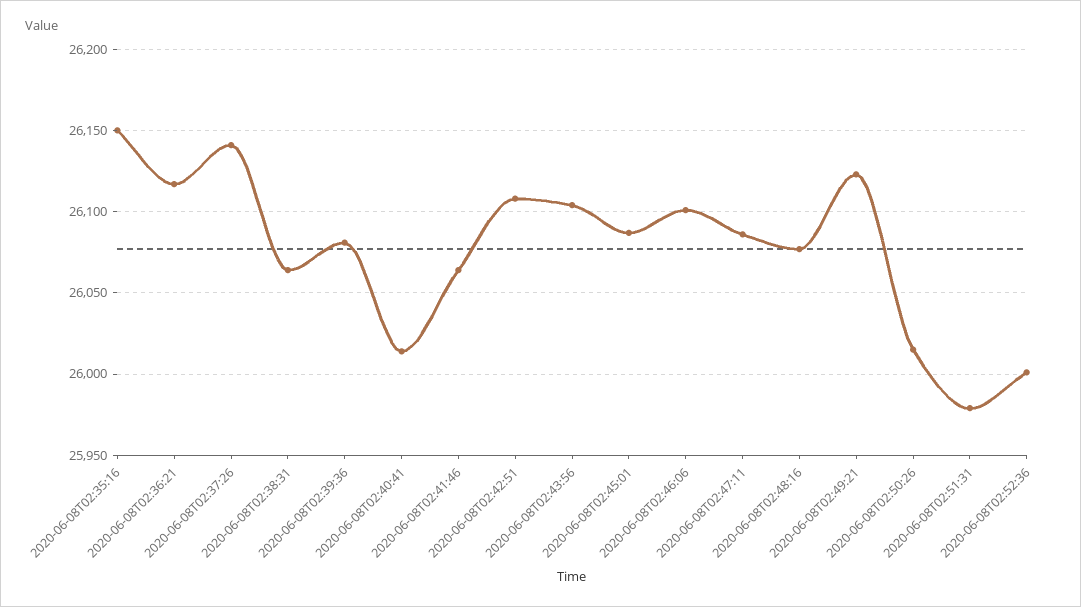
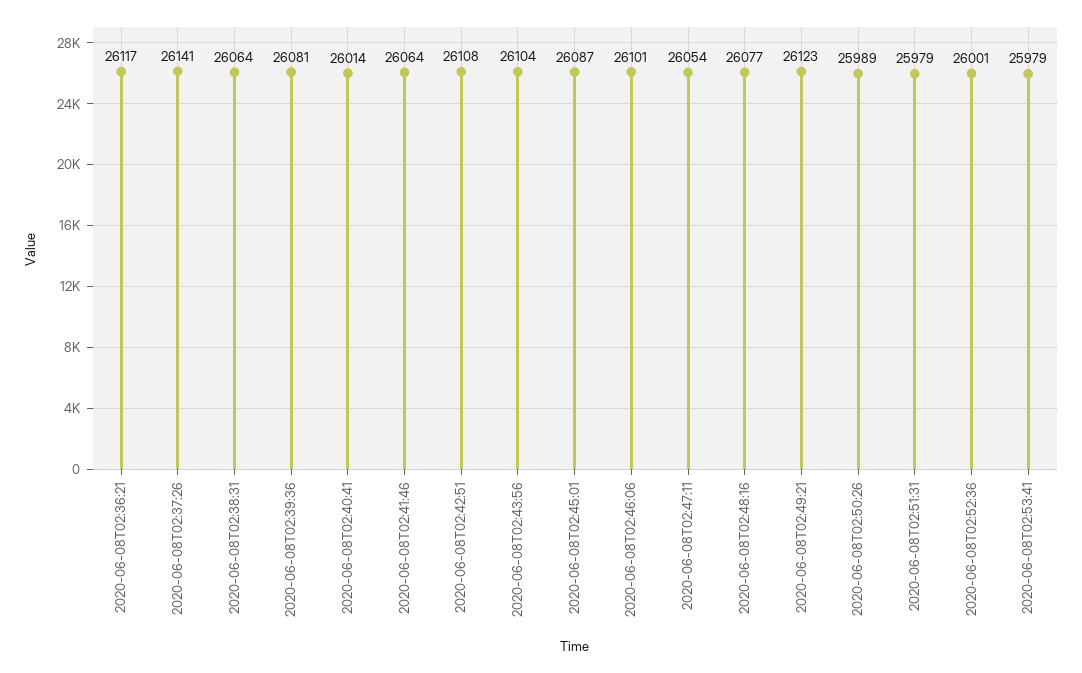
2020-06-08T02:35:16: 26150 -> none
2020-06-08T02:47:11: 26085 -> 26054
2020-06-08T02:50:26: 26015 -> 25989
2020-06-08T02:53:41: none -> 25979

